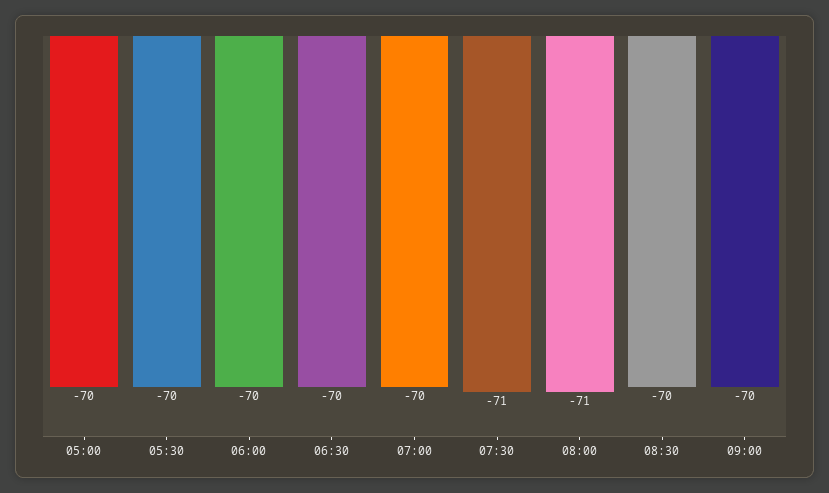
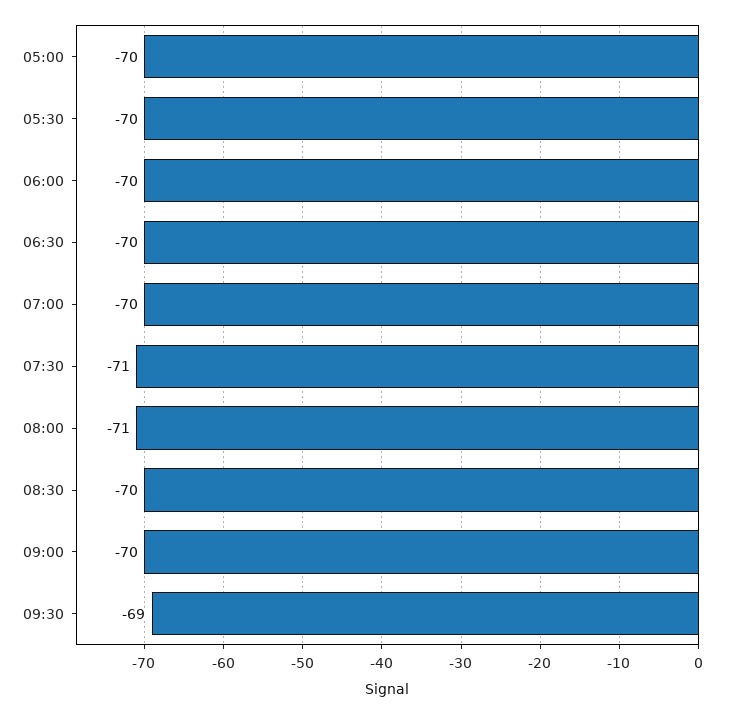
09:30: none -> -69

